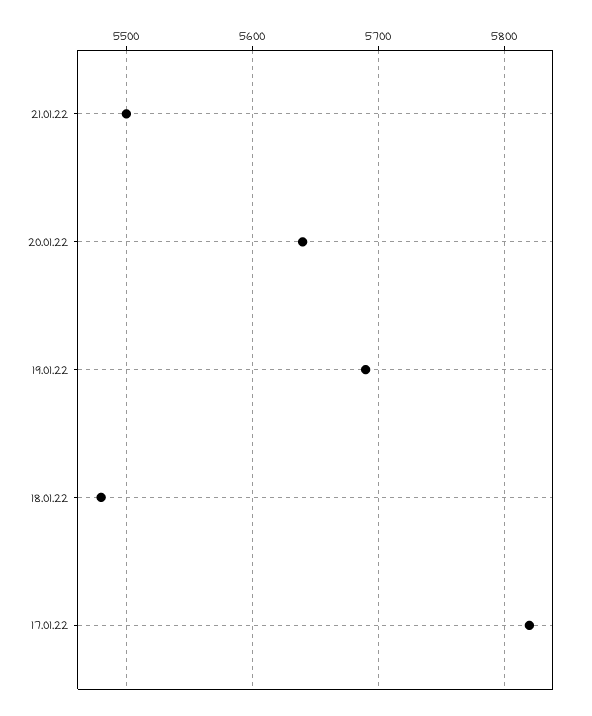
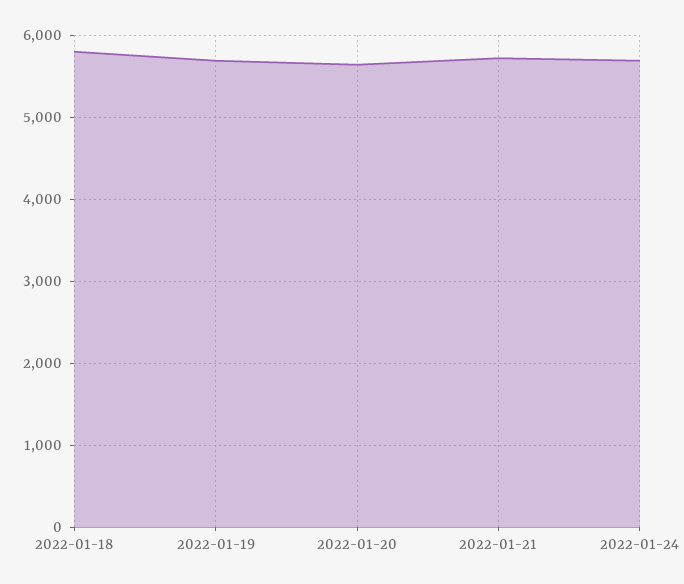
21.01.22: 5500 -> 5700
18.01.22: 5480 -> 5800
17.01.22: 5820 -> none
2022-01-24: none -> 5700

